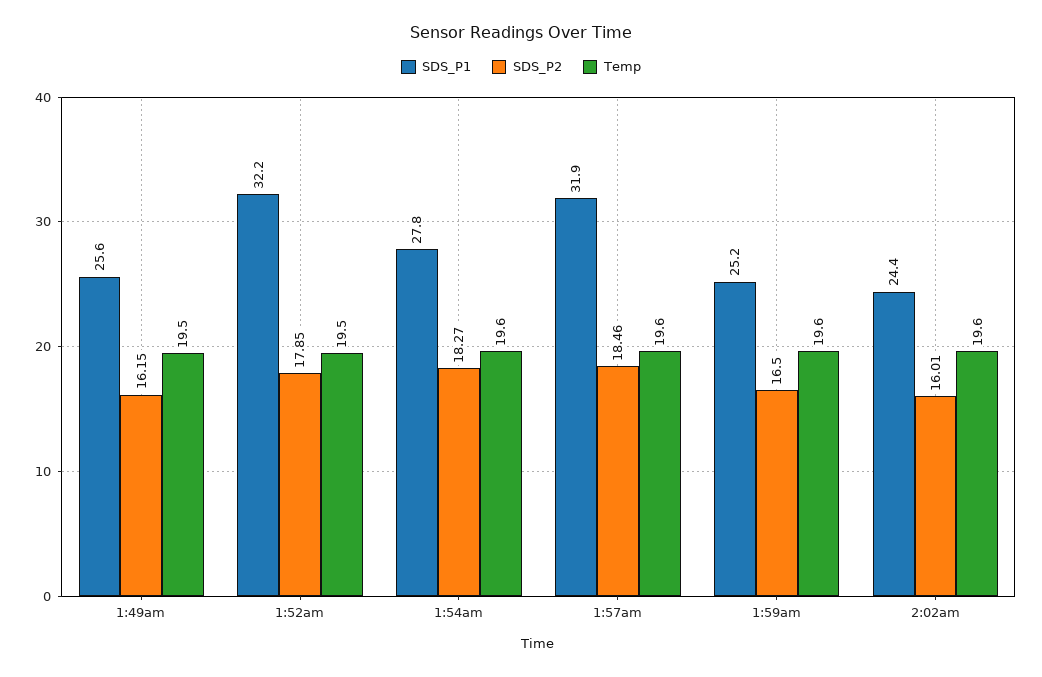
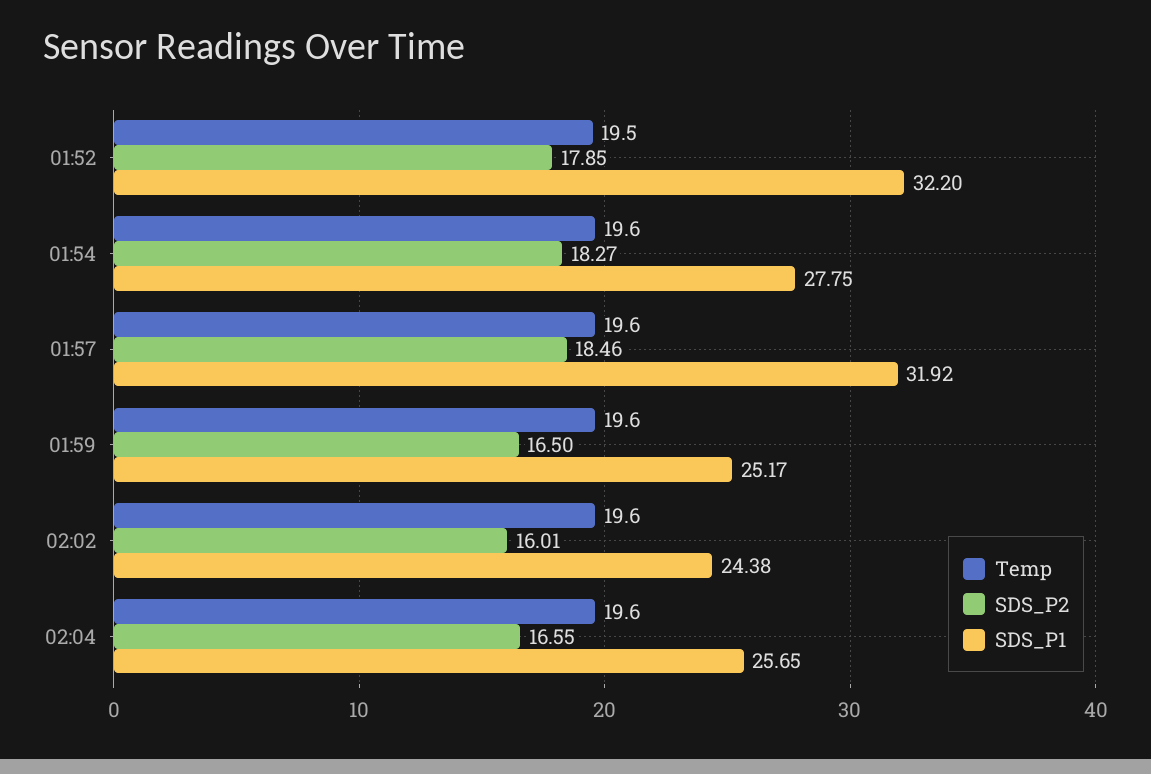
SDS_P1, 1:49am: 25.6 -> none
SDS_P2, 1:49am: 16.15 -> none
Temp, 1:49am: 19.5 -> none
Temp, 02:04: none -> 19.6
SDS_P2, 02:04: none -> 16.55
SDS_P1, 02:04: none -> 25.65

